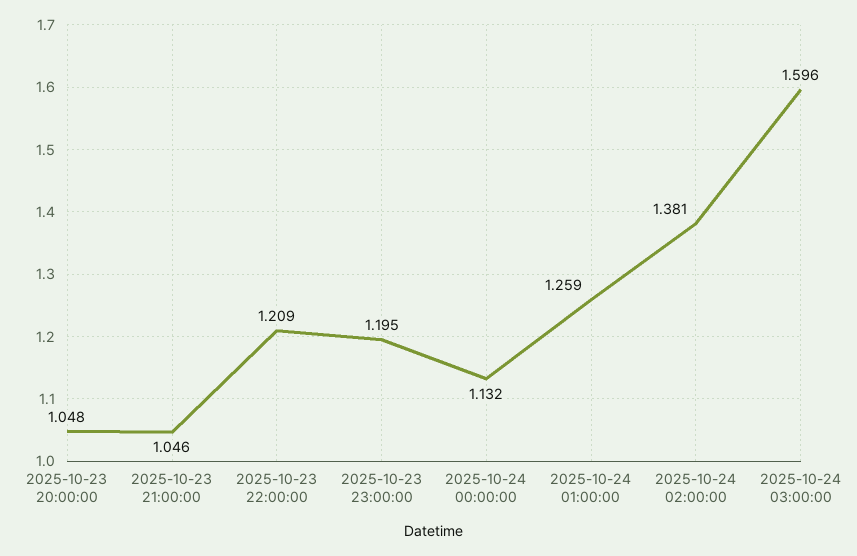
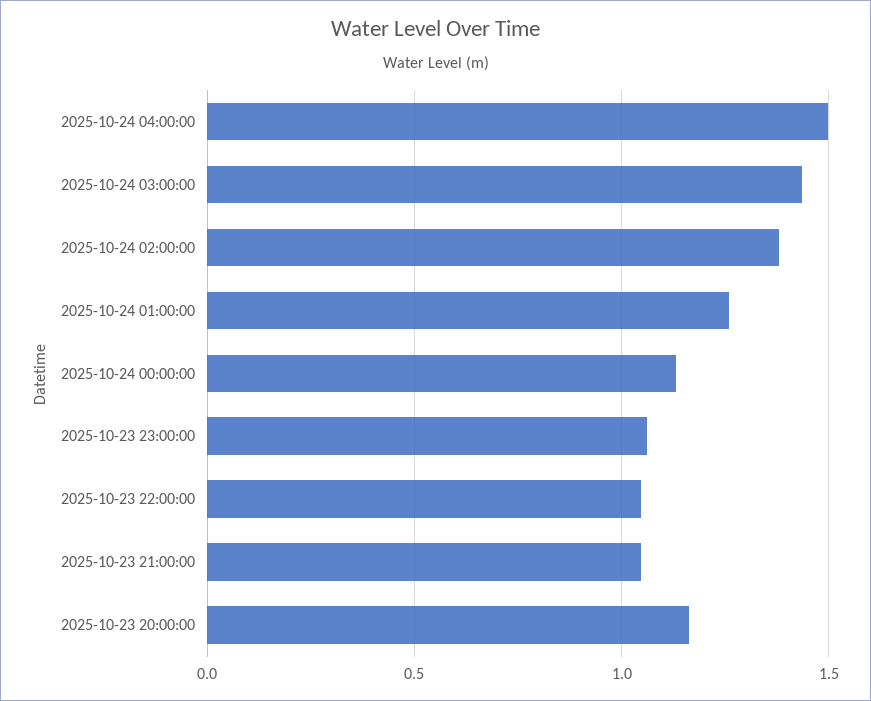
2025-10-23 20:00:00: 1.048 -> 1.15
2025-10-23 22:00:00: 1.209 -> 1.05
2025-10-23 23:00:00: 1.195 -> 1.05
2025-10-24 03:00:00: 1.596 -> 1.45
2025-10-24 04:00:00: none -> 1.5

